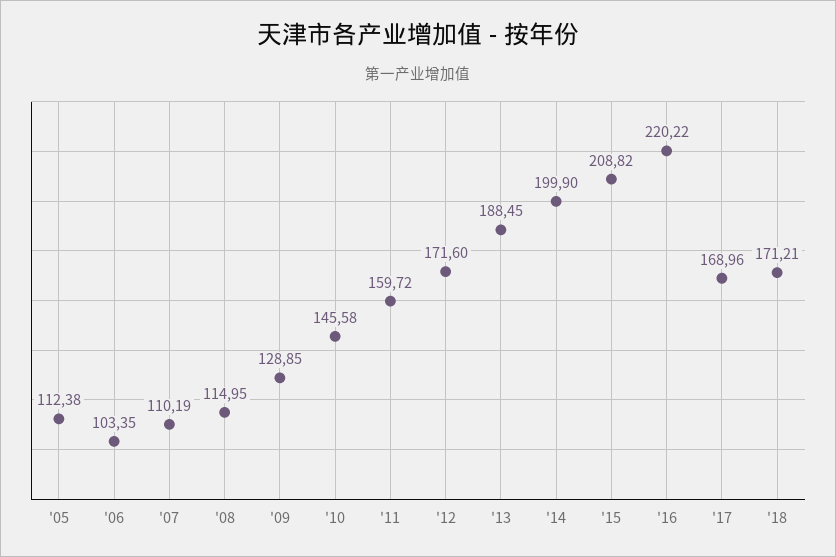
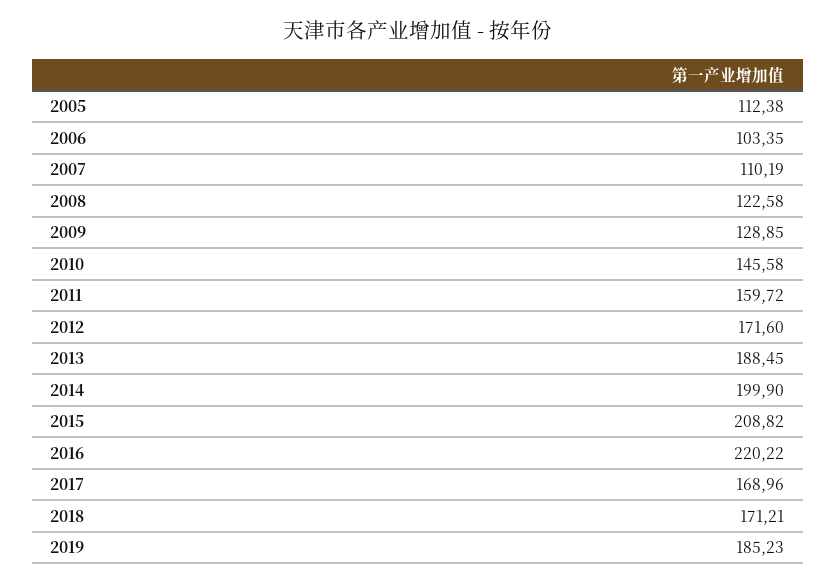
'08: 114.95 -> 122.58
2019: none -> 185.23

